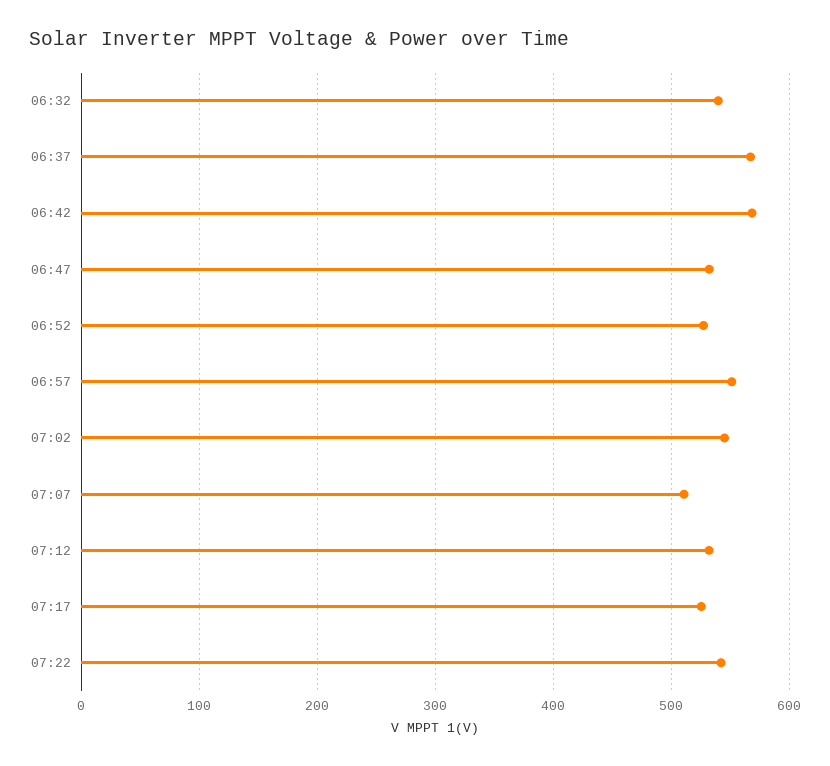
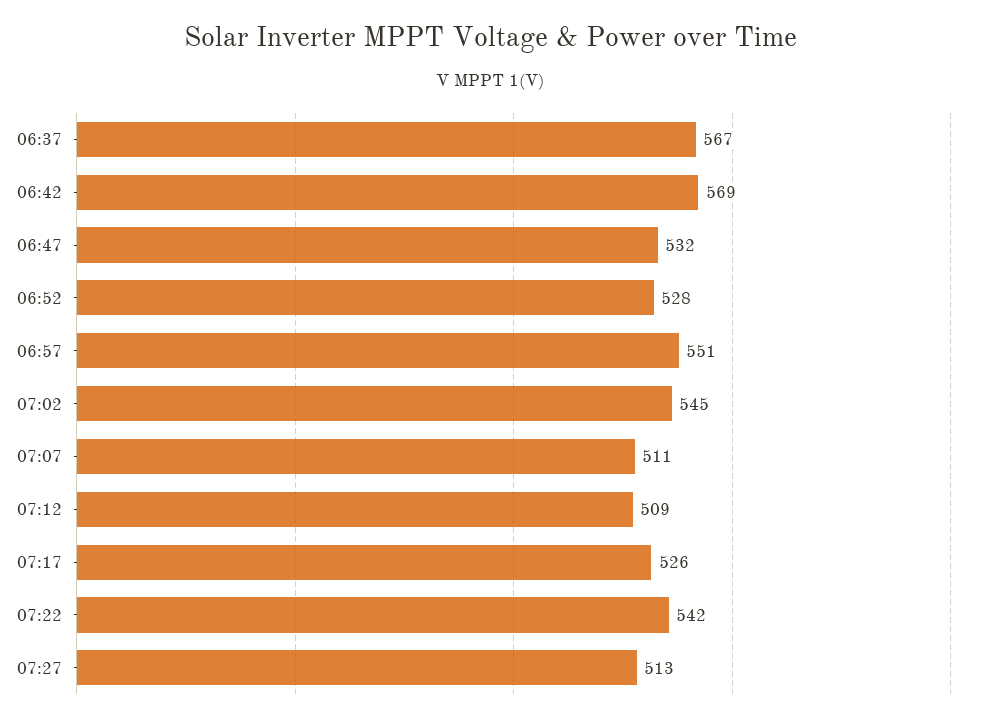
06:32: 540 -> none
07:12: 530 -> 509
07:27: none -> 513

